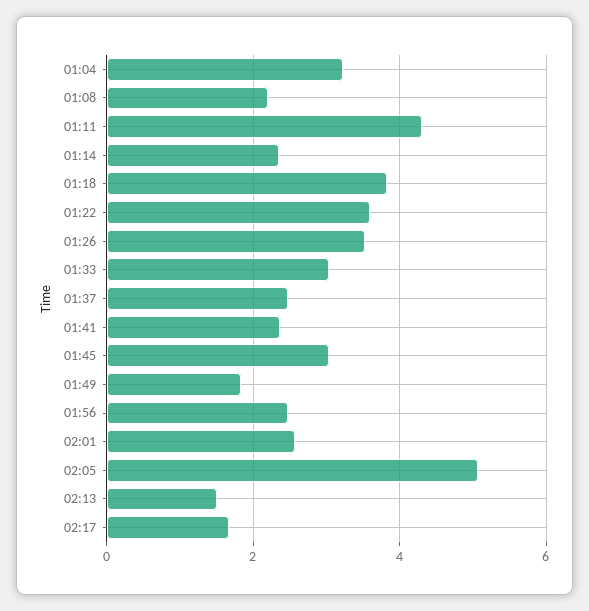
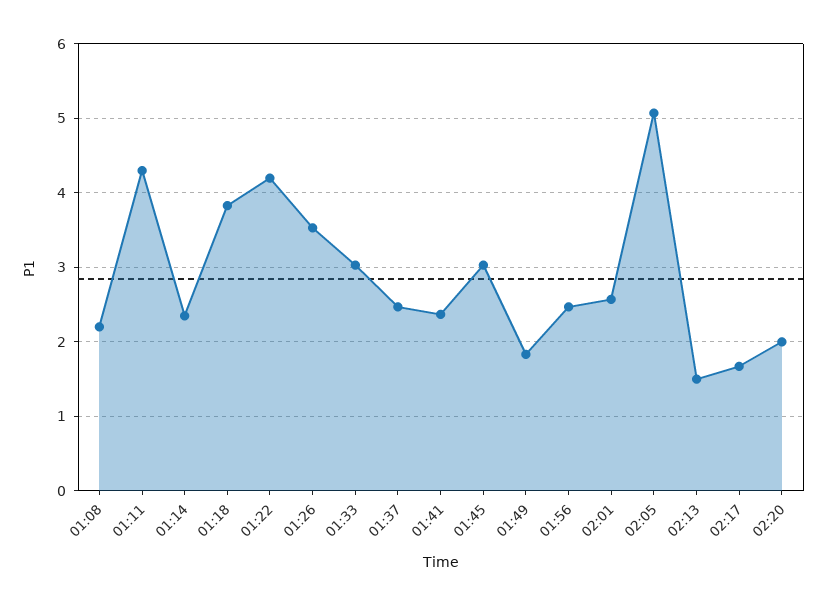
01:04: 3.2 -> none
01:22: 3.6 -> 4.2
02:20: none -> 2

